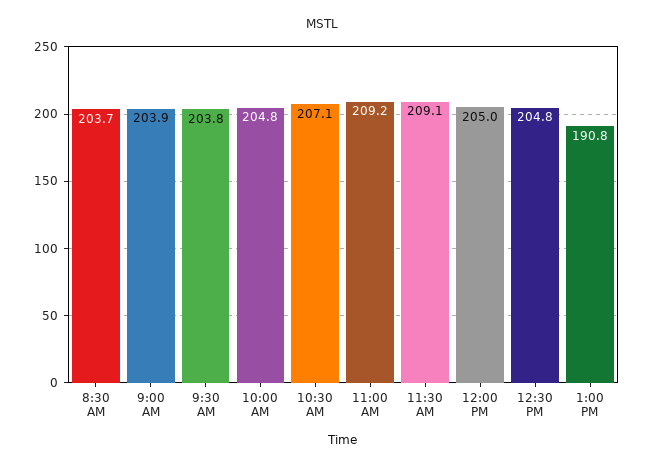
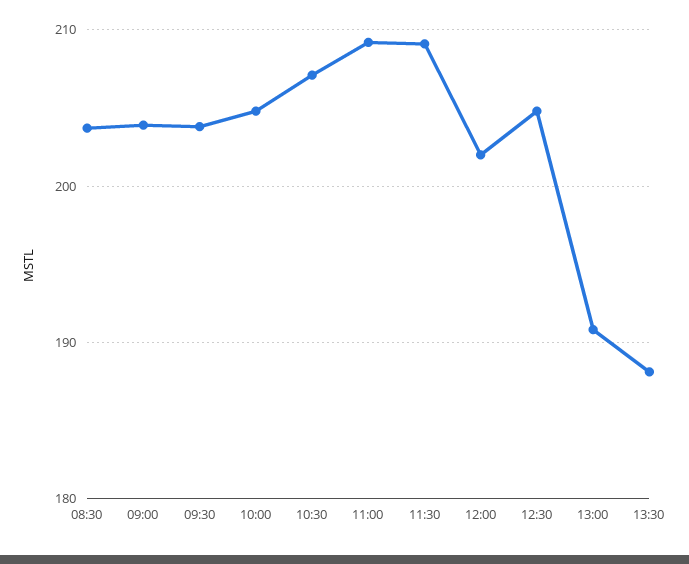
12:00 PM: 205 -> 202
13:30: none -> 188

